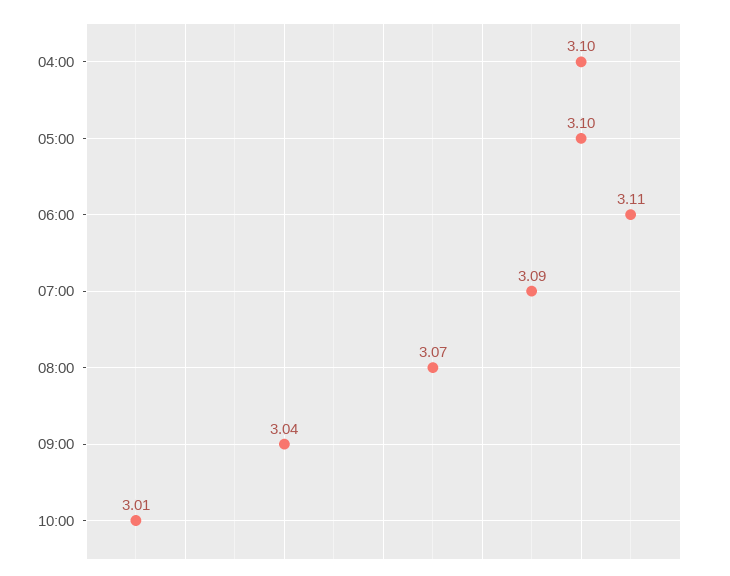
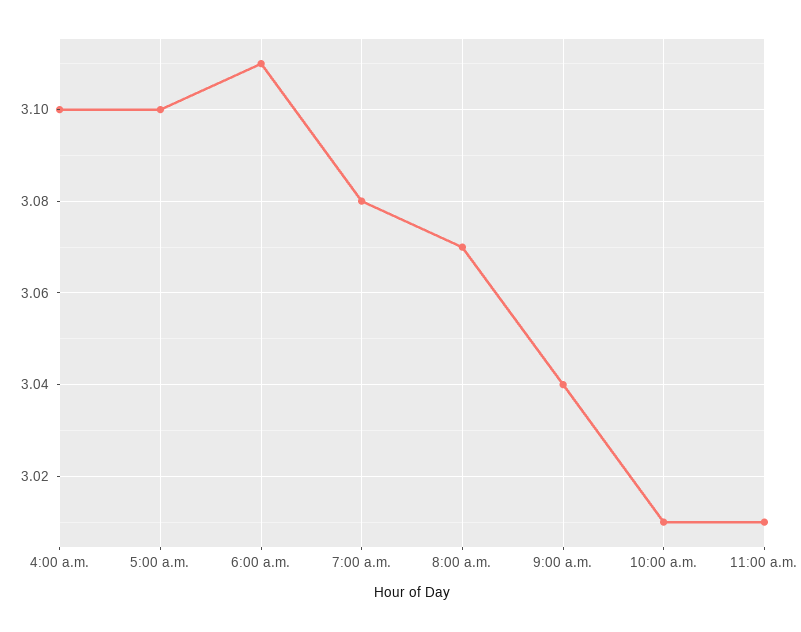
07:00: 3.09 -> 3.08
11:00 a.m.: none -> 3.01

